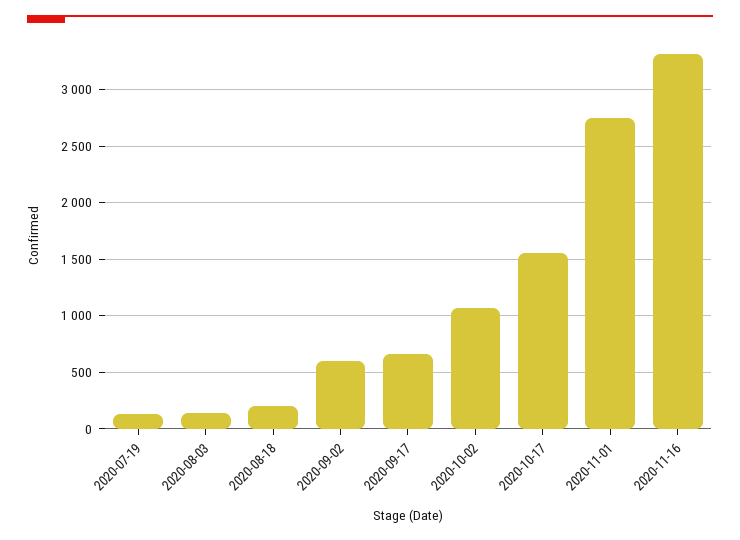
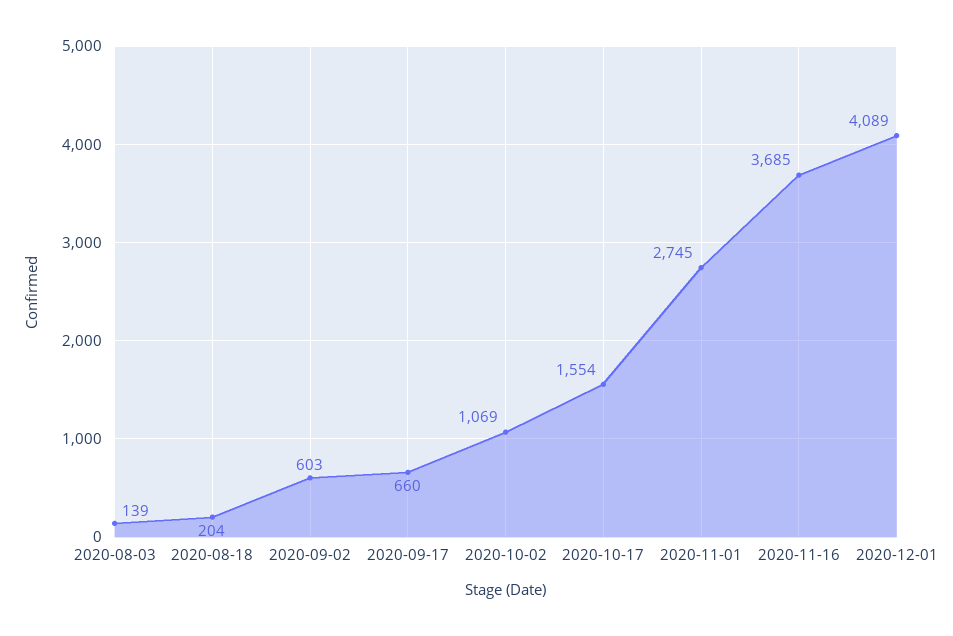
2020-07-19: 100 -> none
2020-11-16: 3300 -> 3685
2020-12-01: none -> 4089

